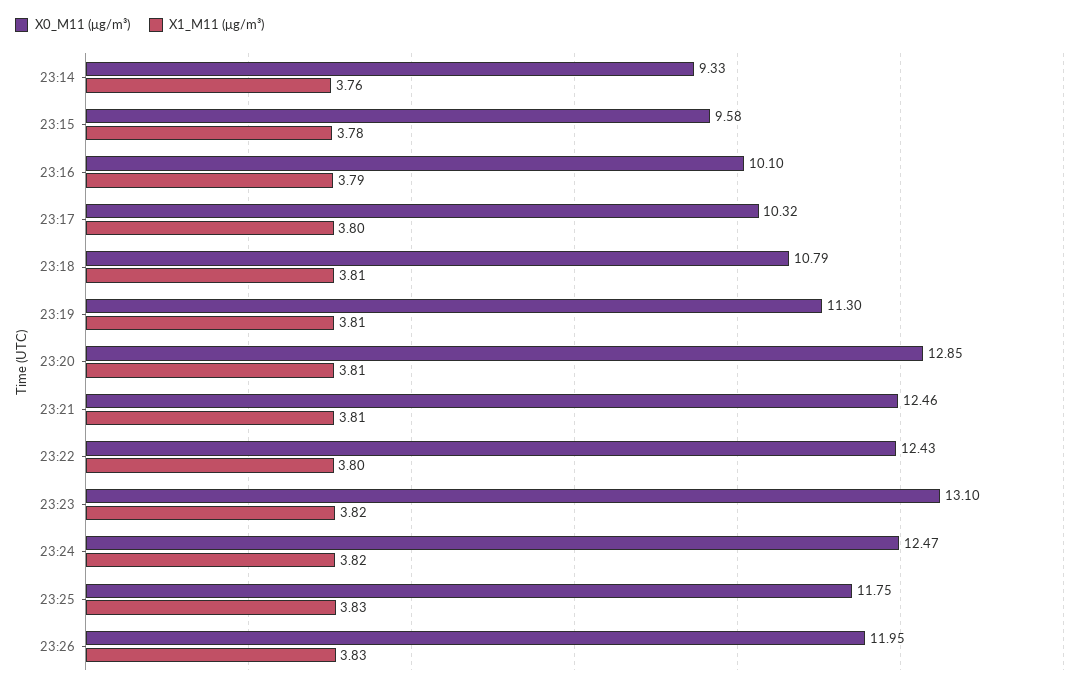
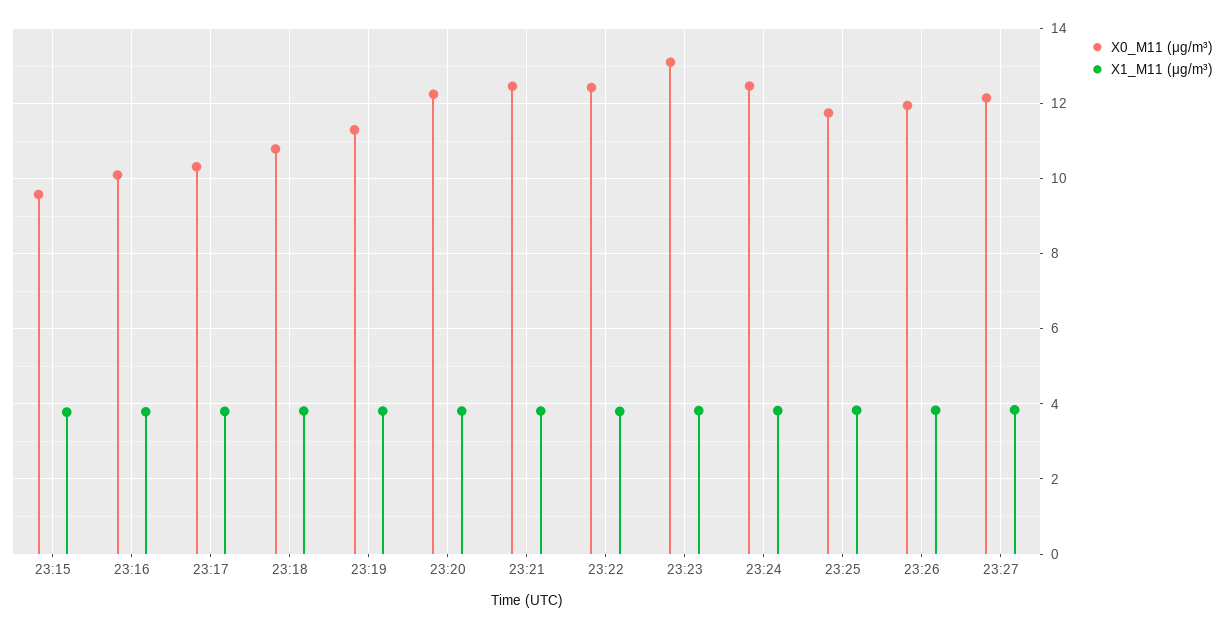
X0_M11 (μg/m³), 23:14: 9.33 -> none
X1_M11 (μg/m³), 23:14: 3.76 -> none
X0_M11 (μg/m³), 23:20: 12.85 -> 12.2
X0_M11 (μg/m³), 23:27: none -> 12.2
X1_M11 (μg/m³), 23:27: none -> 3.8

